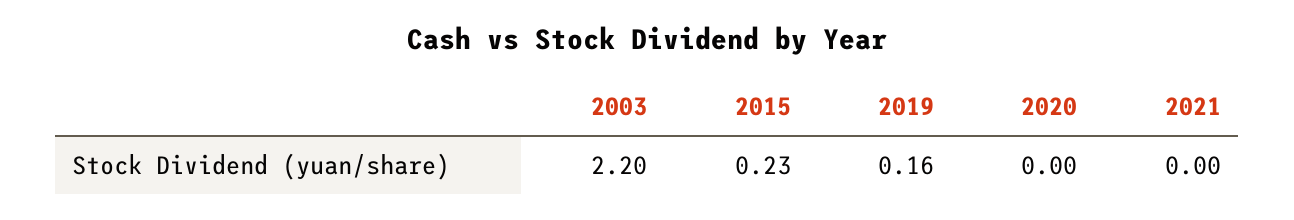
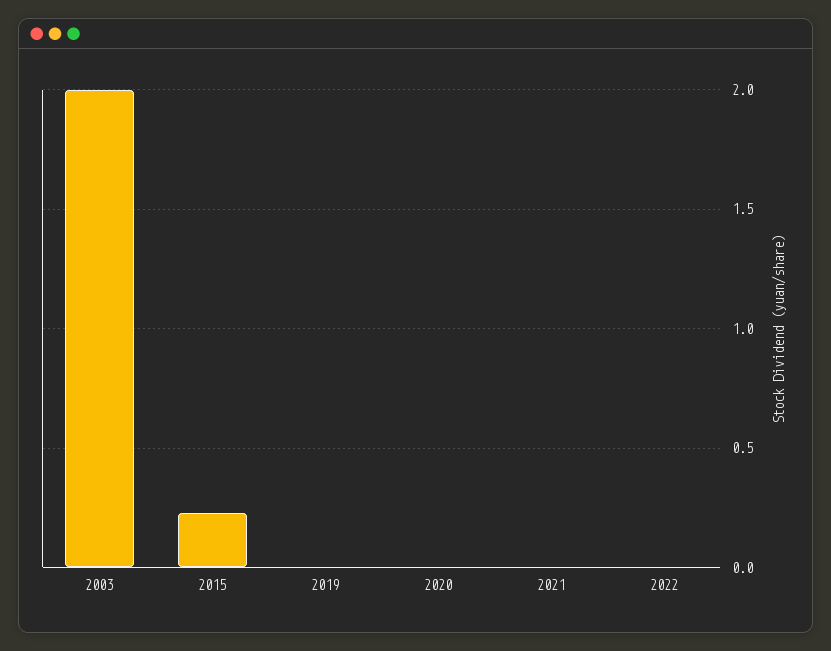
2003: 2.2 -> 2
2019: 0.16 -> 0
2022: none -> 0

